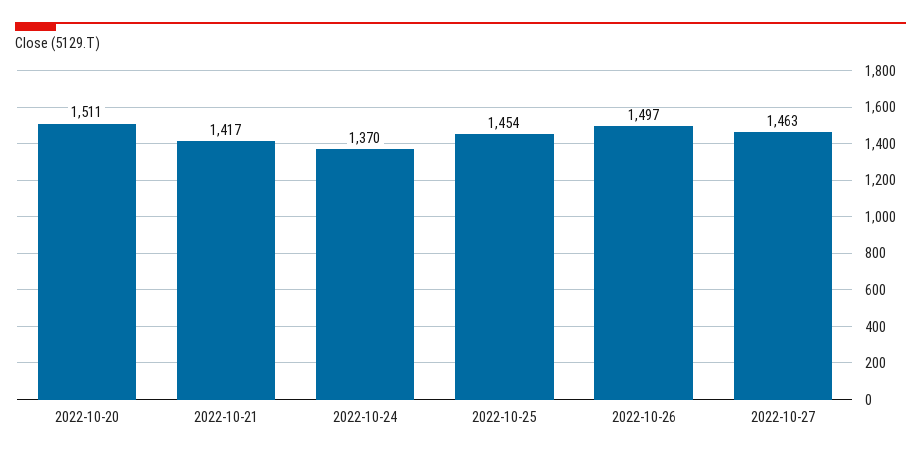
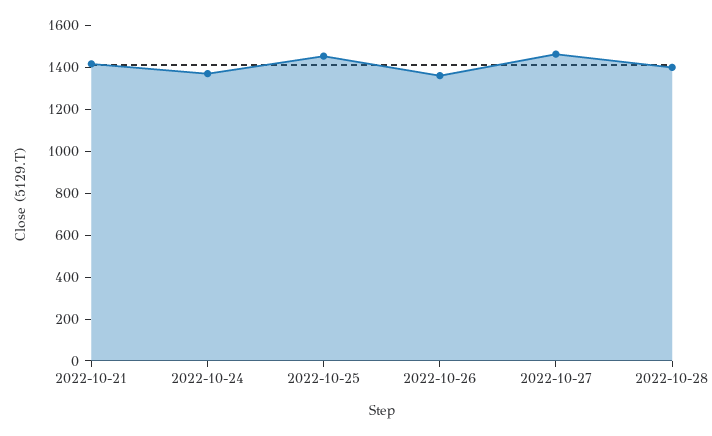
2022-10-20: 1511 -> none
2022-10-26: 1497 -> 1350
2022-10-28: none -> 1400

